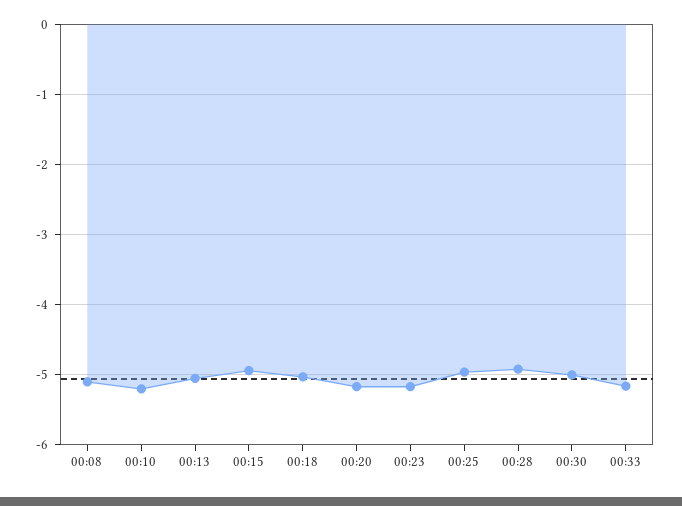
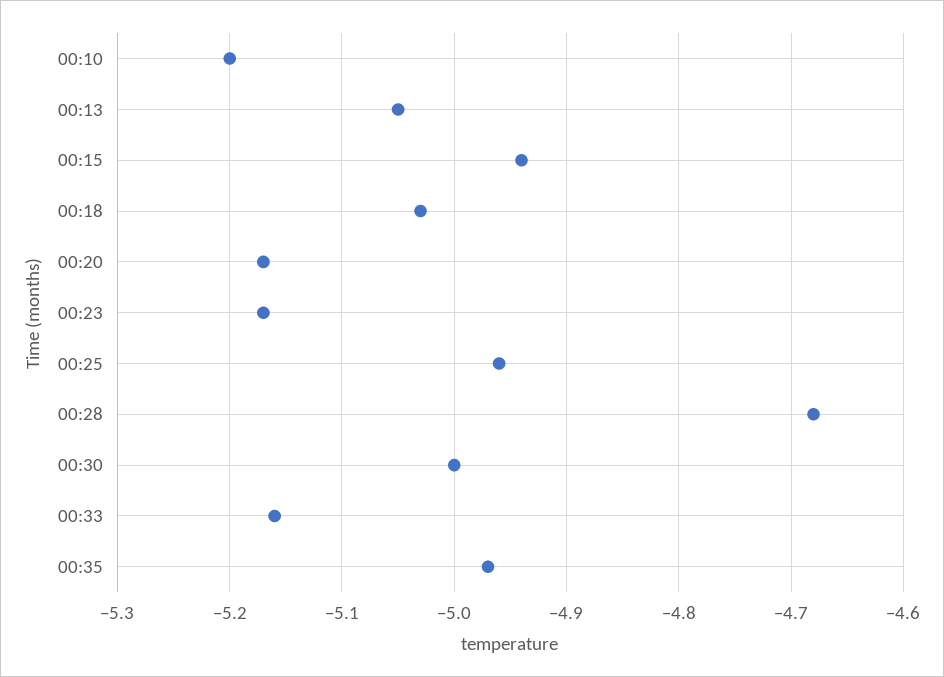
00:08: -5.1 -> none
00:28: -4.9 -> -4.68
00:35: none -> -4.97

